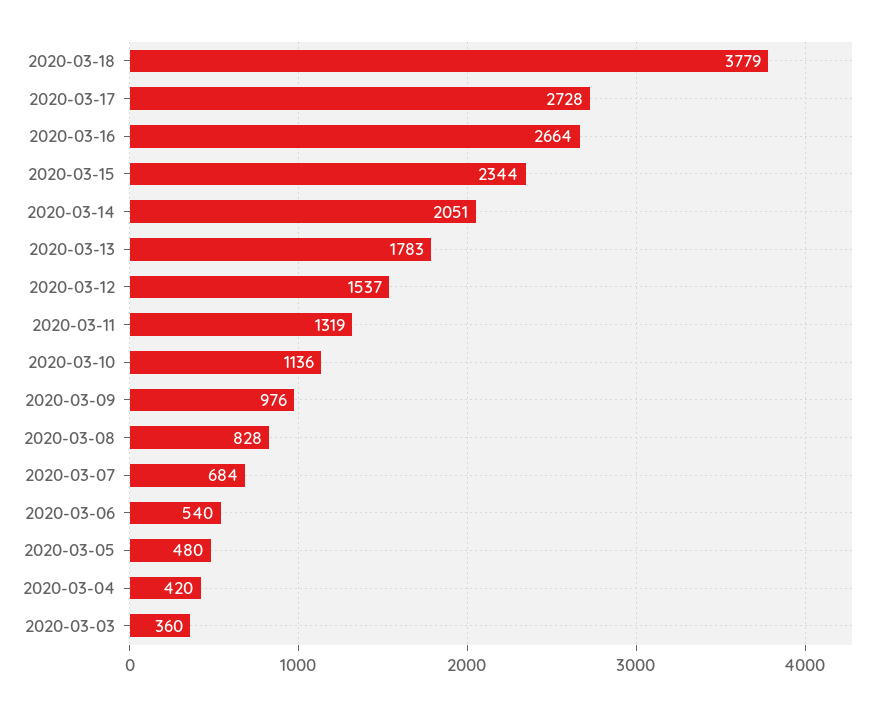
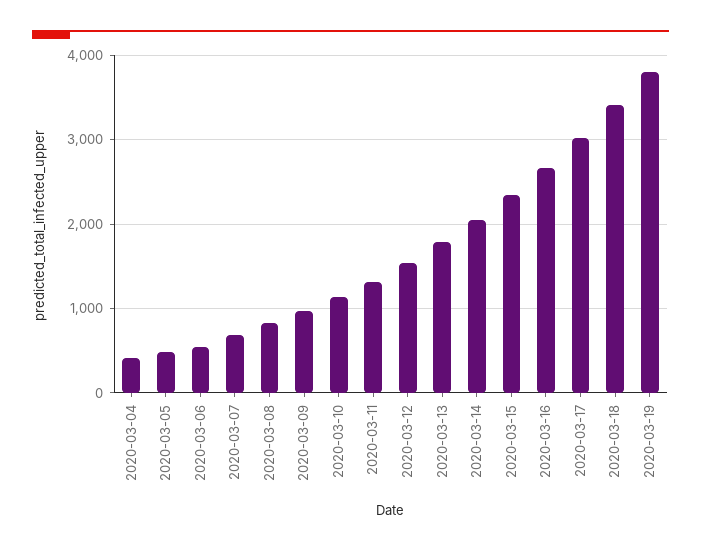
2020-03-18: 3779 -> 3400
2020-03-17: 2728 -> 3000
2020-03-03: 360 -> none
2020-03-19: none -> 3800

